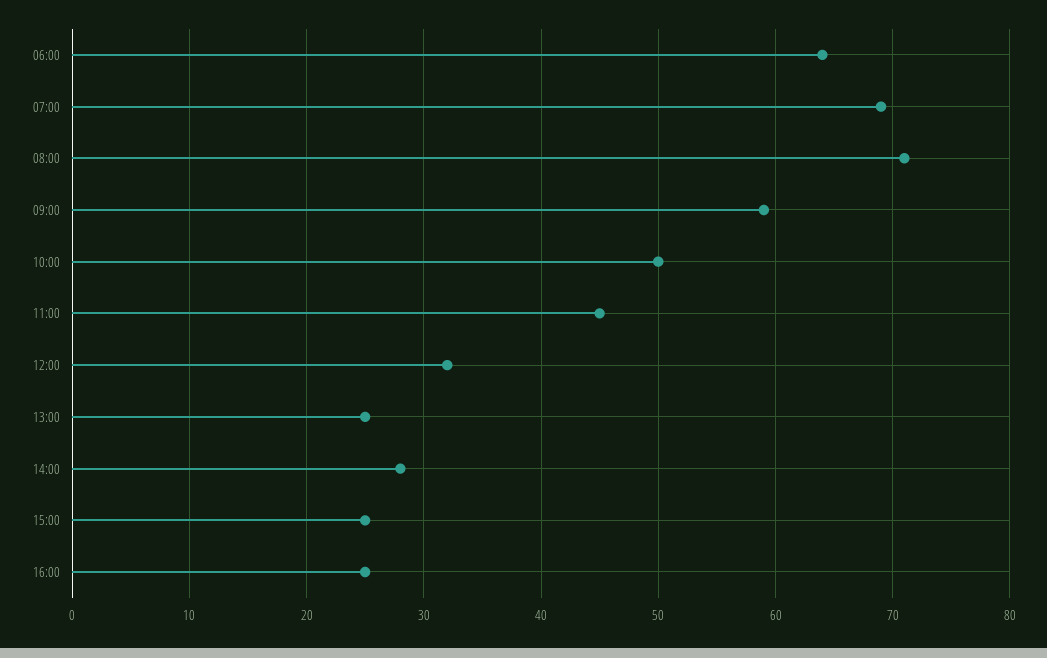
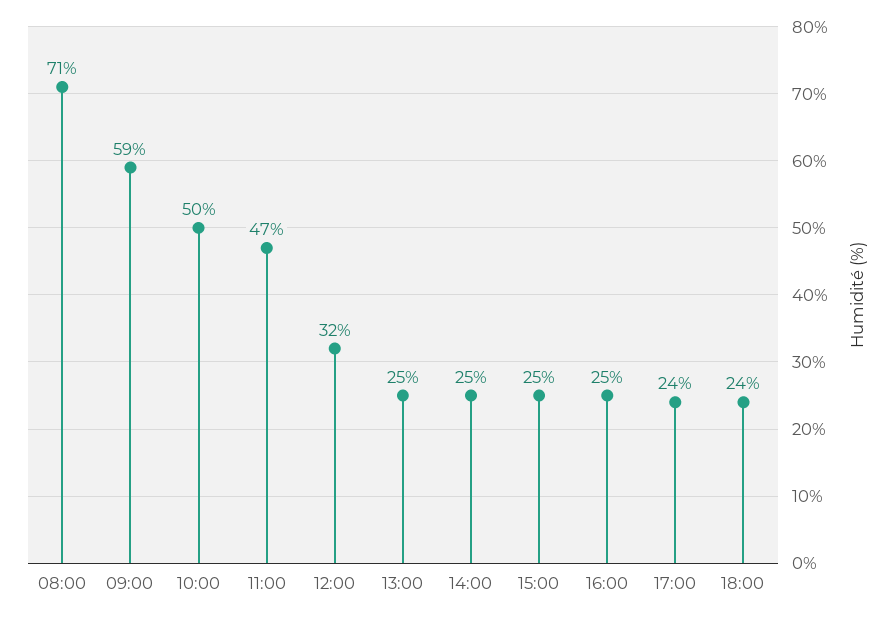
06:00: 64 -> none
07:00: 69 -> none
11:00: 45 -> 47
14:00: 28 -> 25
17:00: none -> 24
18:00: none -> 24

